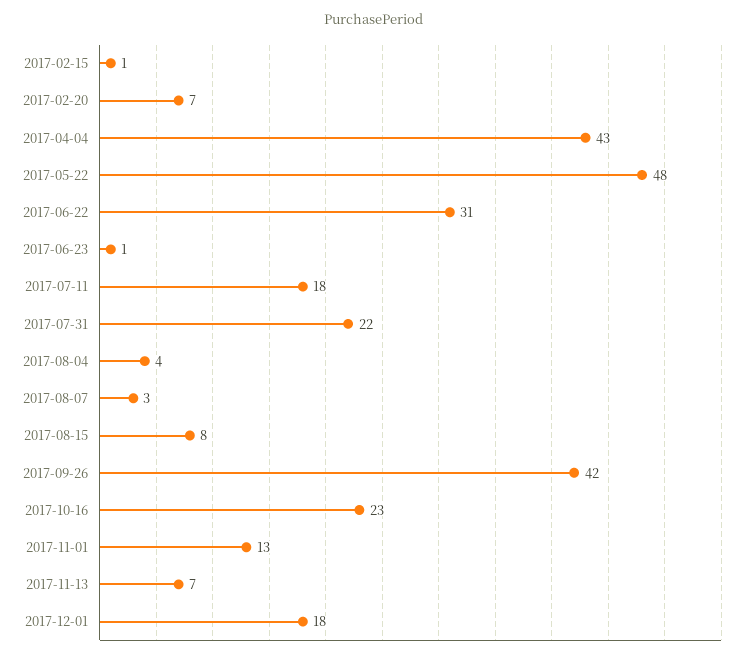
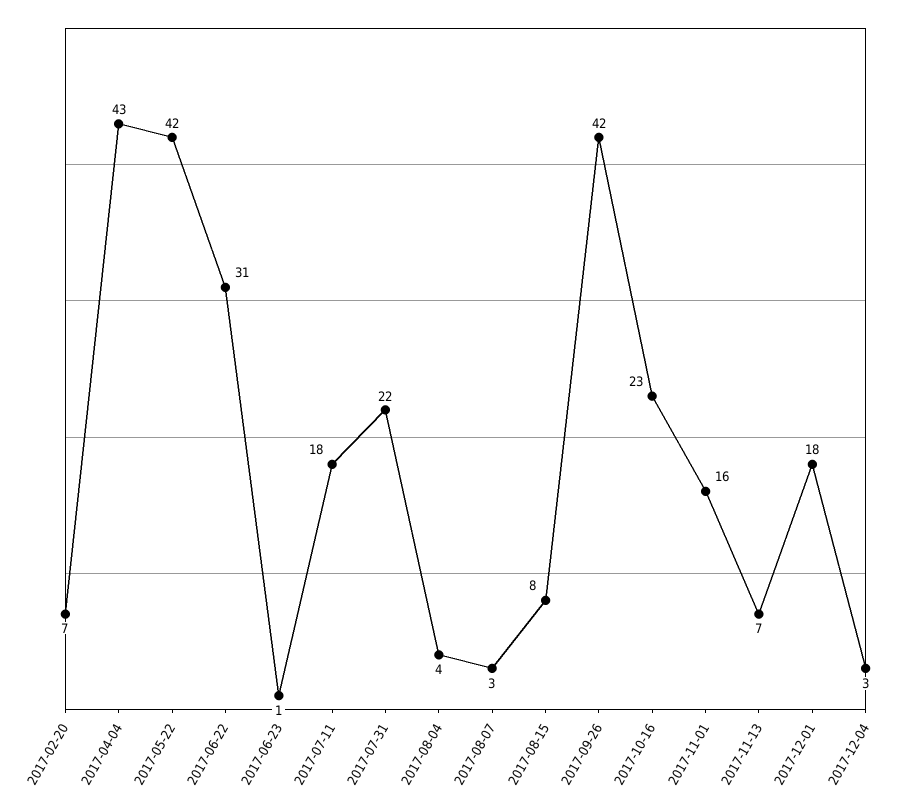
2017-02-15: 1 -> none
2017-05-22: 48 -> 42
2017-11-01: 13 -> 16
2017-12-04: none -> 3

